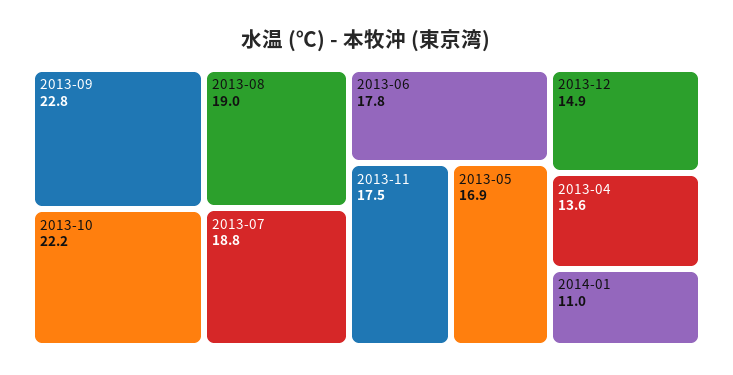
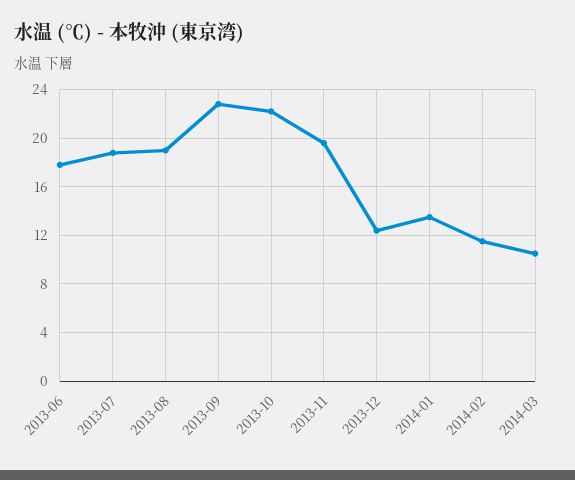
2013-11: 17.5 -> 19.5
2013-05: 16.9 -> none
2013-12: 14.9 -> 12.5
2013-04: 13.6 -> none
2014-01: 11 -> 13.5
2014-02: none -> 11.5
2014-03: none -> 10.5

